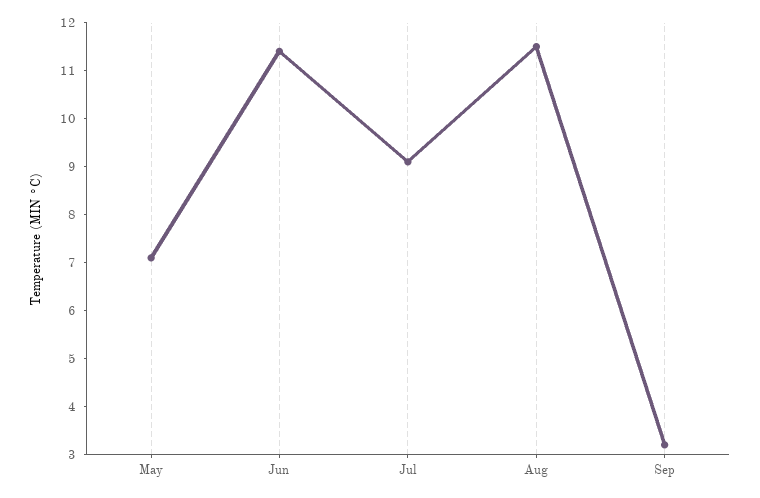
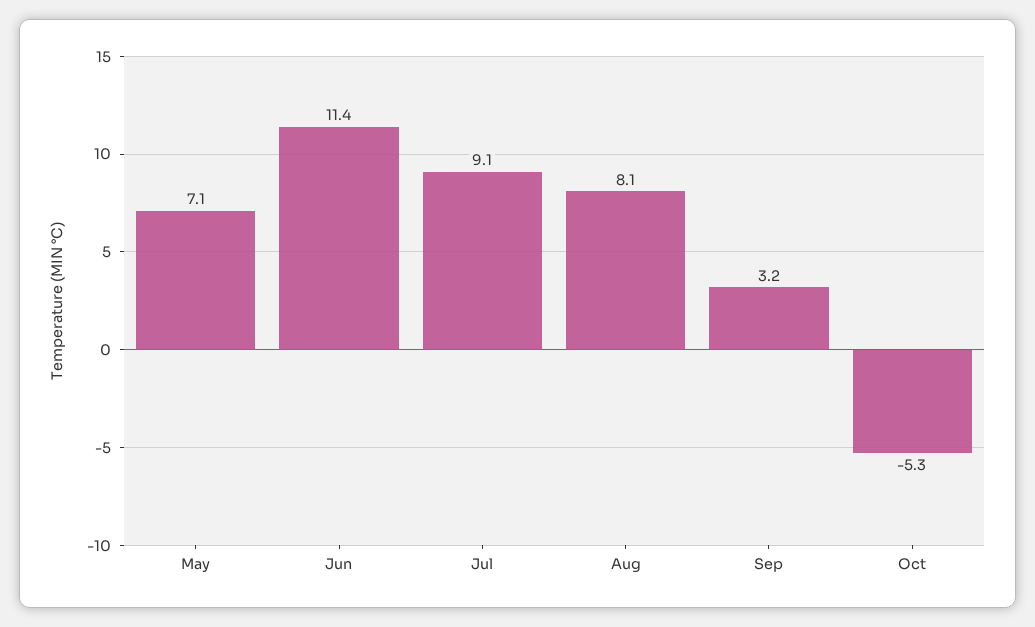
Aug: 11.5 -> 8.1
Oct: none -> -5.3

